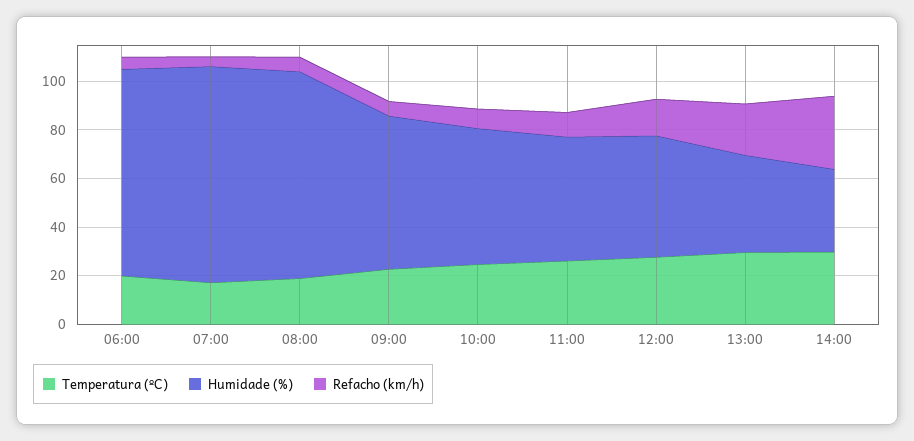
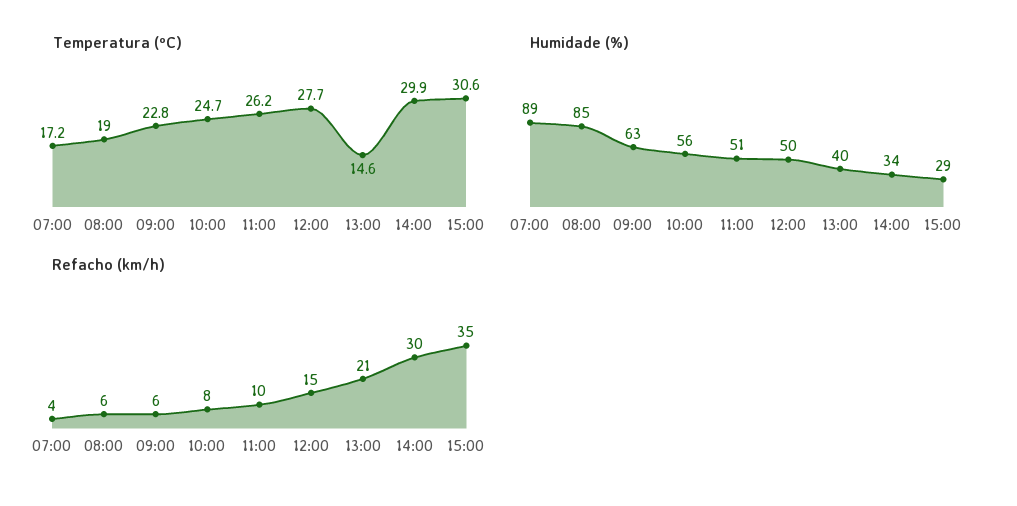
Temperatura (ºC), 06:00: 20 -> none
Humidade (%), 06:00: 85 -> none
Refacho (km/h), 06:00: 5 -> none
Temperatura (ºC), 13:00: 30 -> 14.6
Temperatura (ºC), 15:00: none -> 30.6
Humidade (%), 15:00: none -> 29
Refacho (km/h), 15:00: none -> 35

